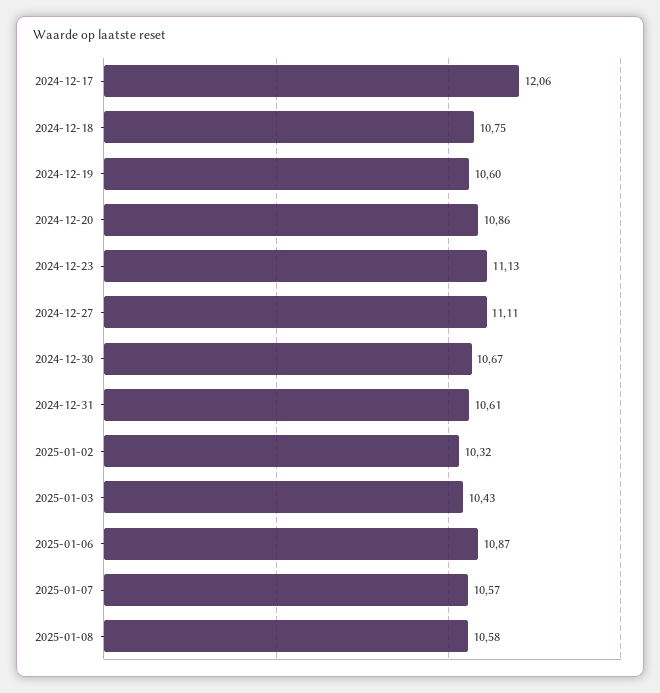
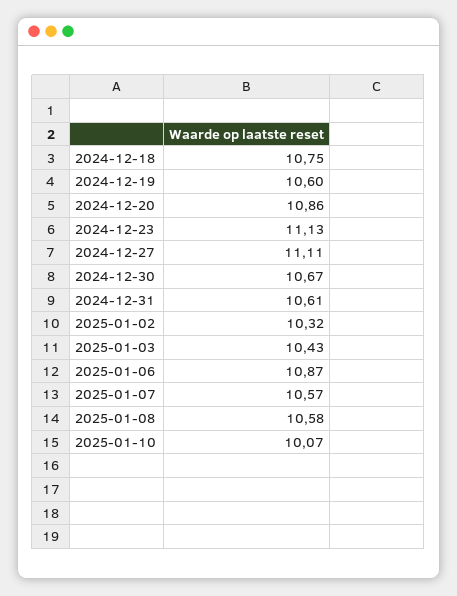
2024-12-17: 12.06 -> none
2025-01-10: none -> 10.07

